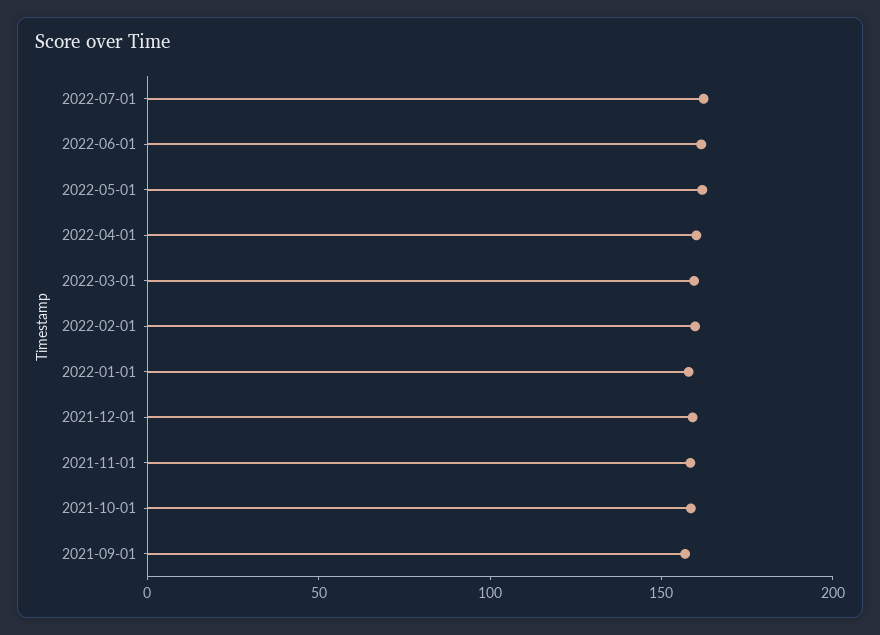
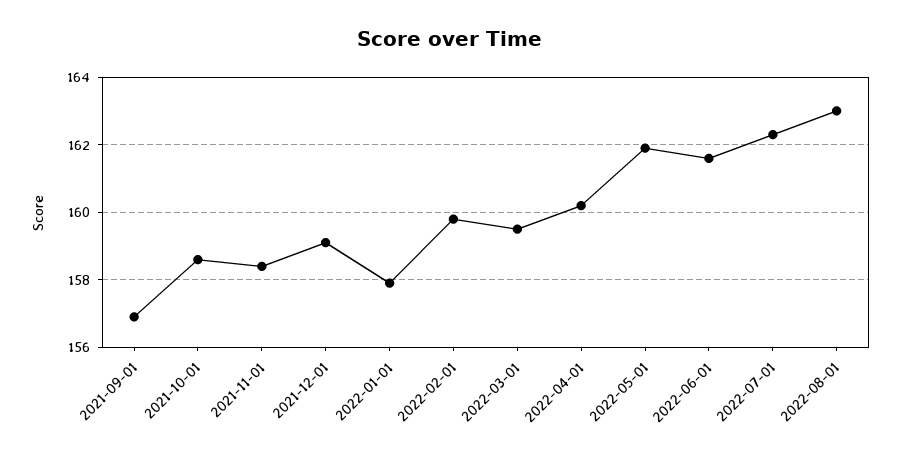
2022-08-01: none -> 163

